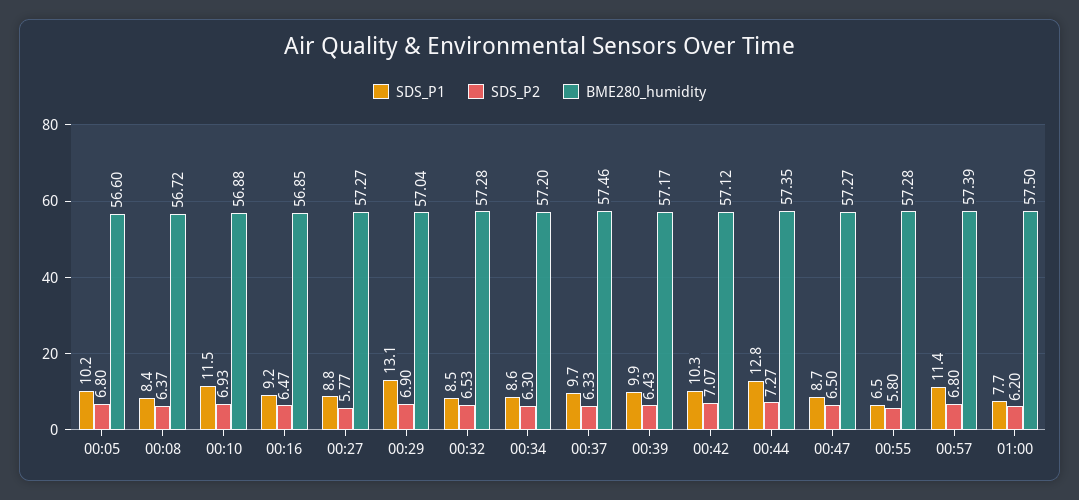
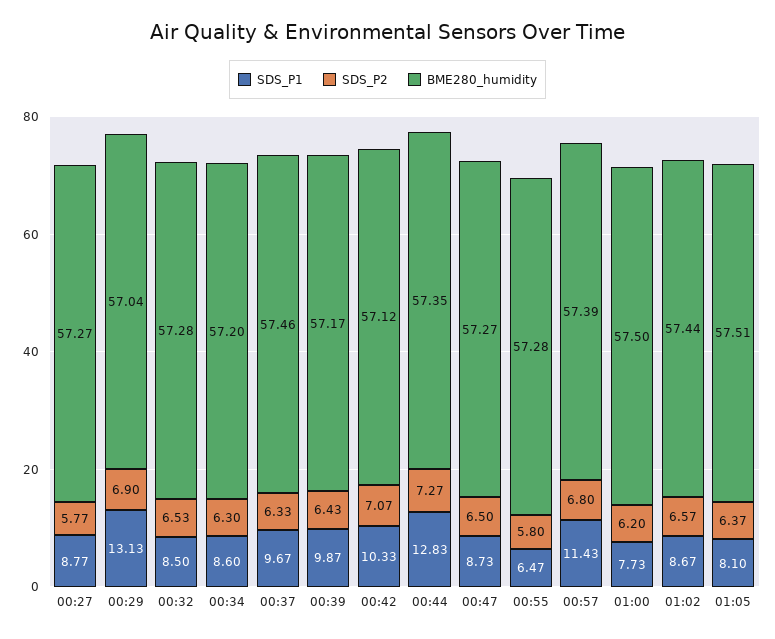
SDS_P1, 00:05: 10.2 -> none
SDS_P2, 00:05: 6.8 -> none
BME280_humidity, 00:05: 56.6 -> none
SDS_P1, 00:08: 8.4 -> none
SDS_P2, 00:08: 6.37 -> none
BME280_humidity, 00:08: 56.72 -> none
SDS_P1, 00:10: 11.5 -> none
SDS_P2, 00:10: 6.93 -> none
BME280_humidity, 00:10: 56.88 -> none
SDS_P1, 00:16: 9.2 -> none
SDS_P2, 00:16: 6.47 -> none
BME280_humidity, 00:16: 56.85 -> none
SDS_P1, 01:02: none -> 8.67
SDS_P2, 01:02: none -> 6.57
BME280_humidity, 01:02: none -> 57.44
SDS_P1, 01:05: none -> 8.1
SDS_P2, 01:05: none -> 6.37
BME280_humidity, 01:05: none -> 57.51

